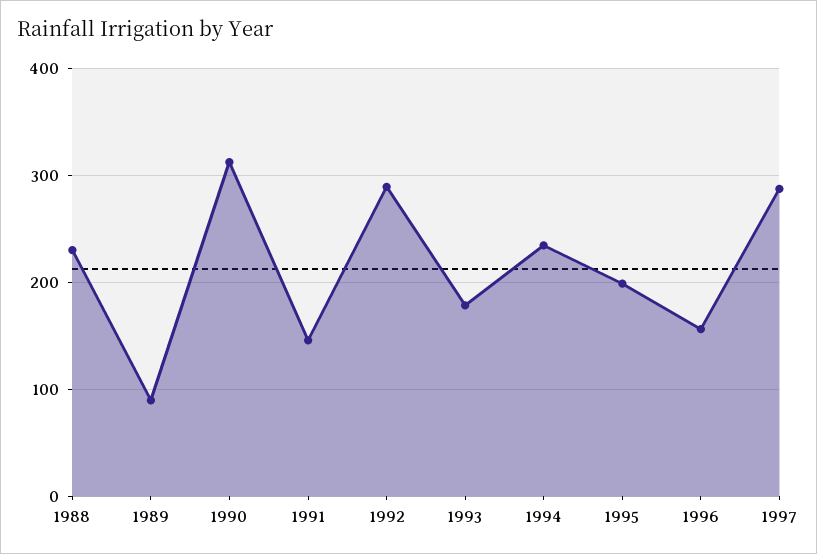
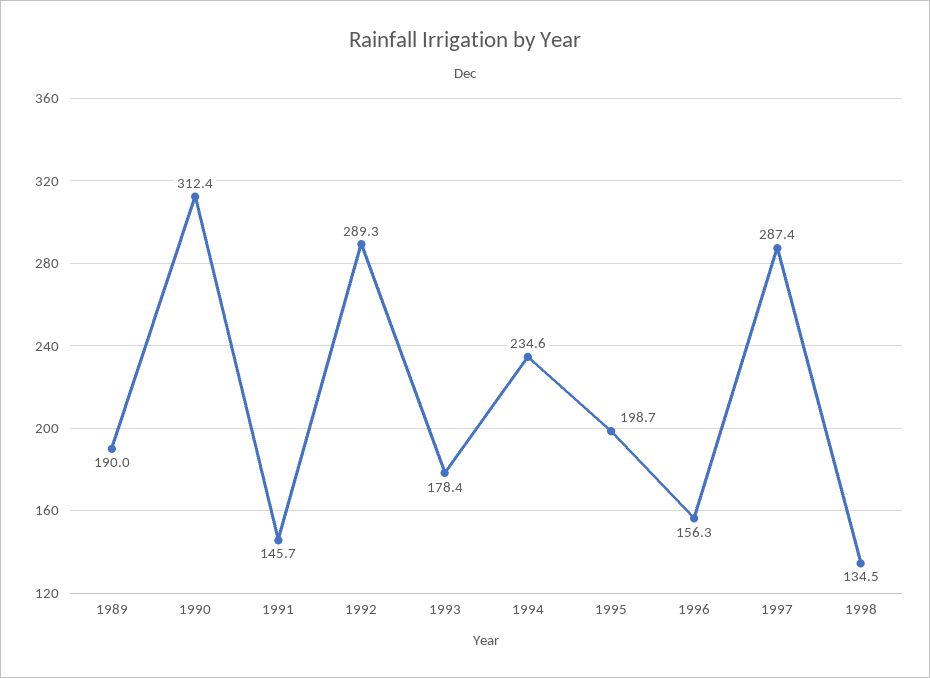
1988: 230 -> none
1989: 90 -> 190
1998: none -> 134.5

